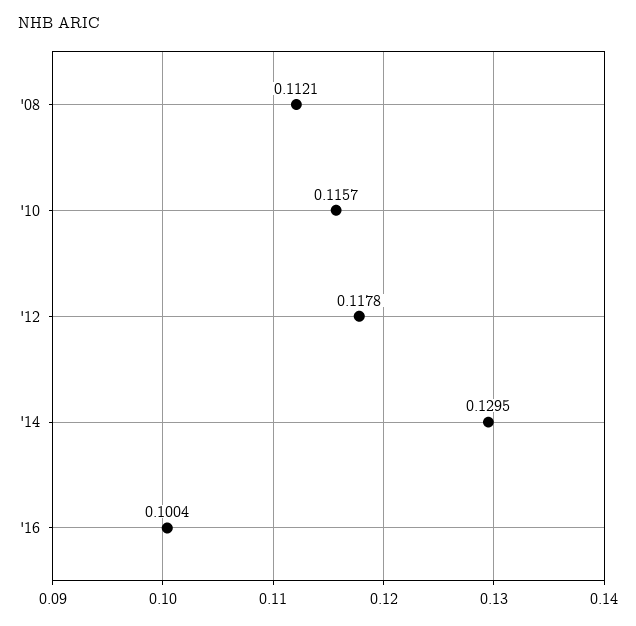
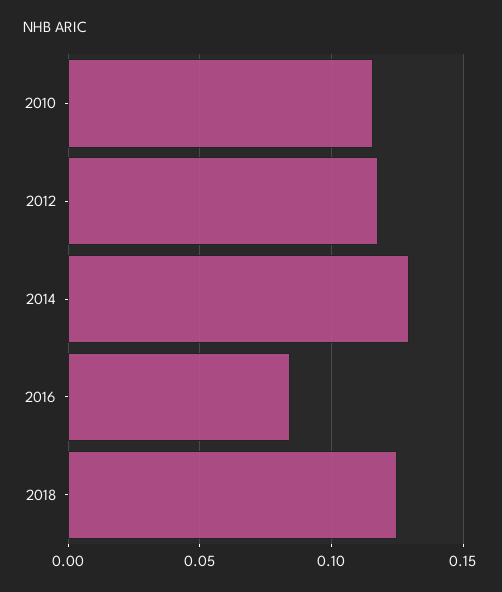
'08: 0.1121 -> none
'16: 0.1004 -> 0.085
2018: none -> 0.125

